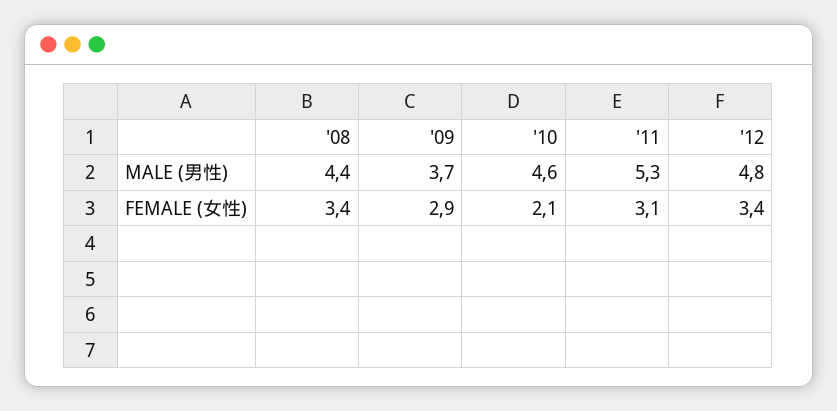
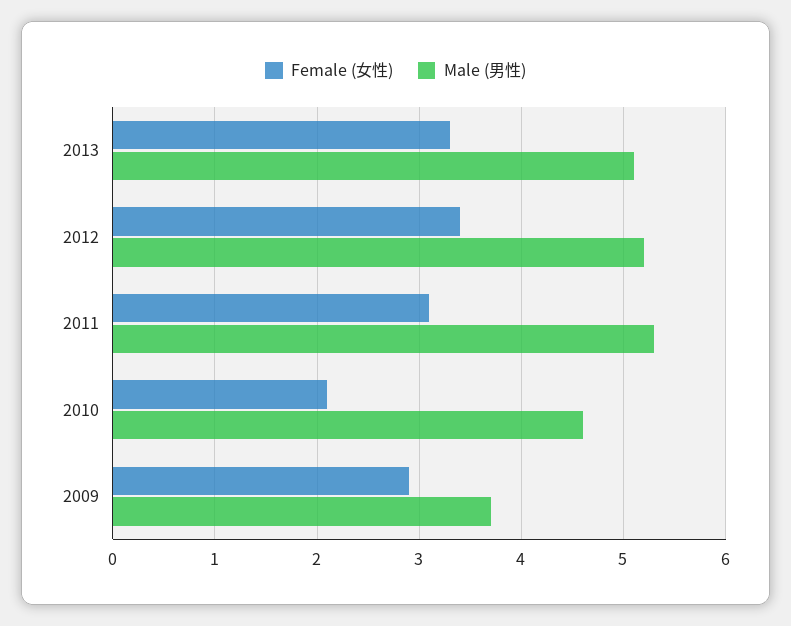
MALE (男性), '08: 4.4 -> none
MALE (男性), '12: 4.8 -> 5.2
FEMALE (女性), '08: 3.4 -> none
FEMALE (女性), 2013: none -> 3.3
MALE (男性), 2013: none -> 5.1

